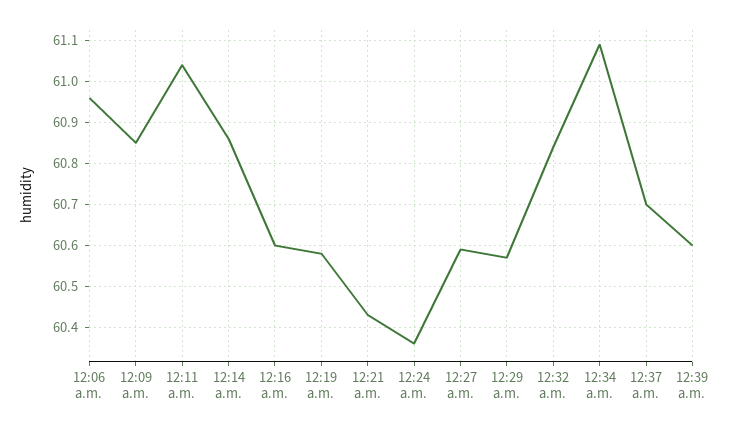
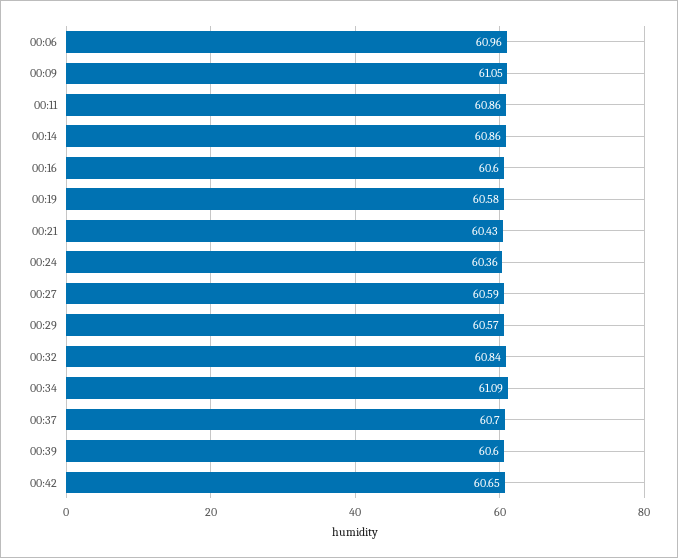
12:09 a.m.: 60.85 -> 61.05
12:11 a.m.: 61.05 -> 60.86
00:42: none -> 60.65

